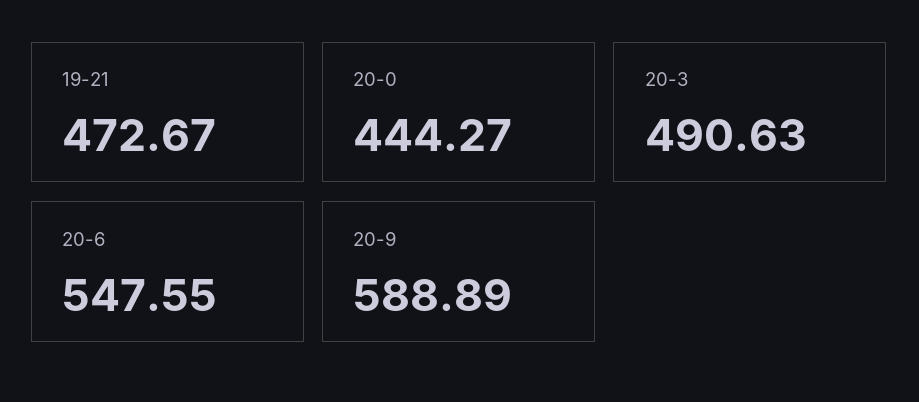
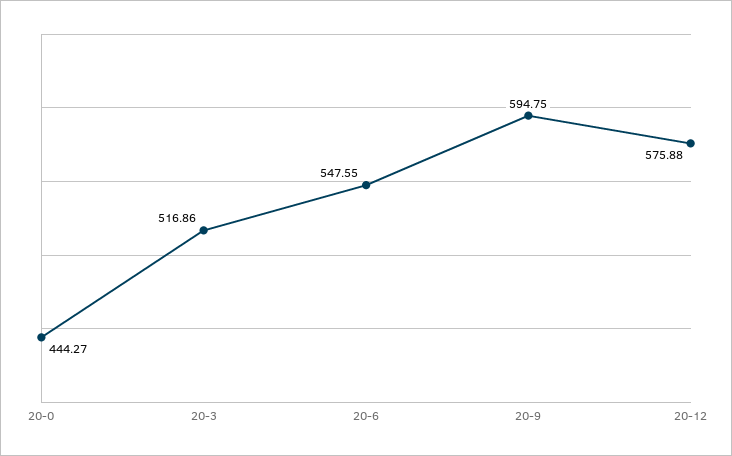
19-21: 472.67 -> none
20-3: 490.63 -> 516.86
20-9: 588.89 -> 594.75
20-12: none -> 575.88

